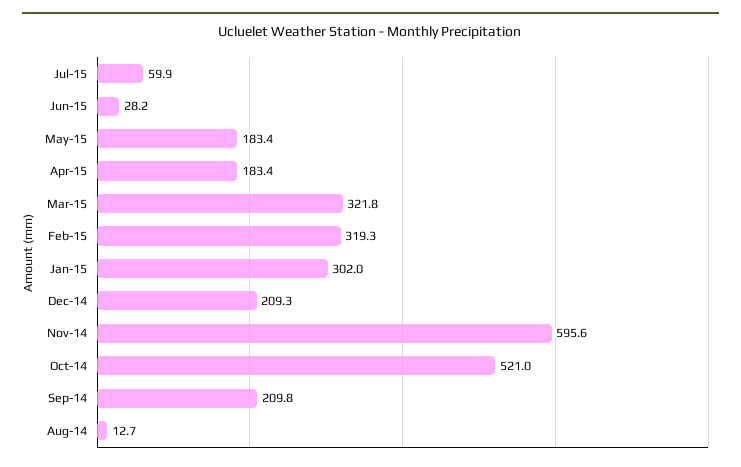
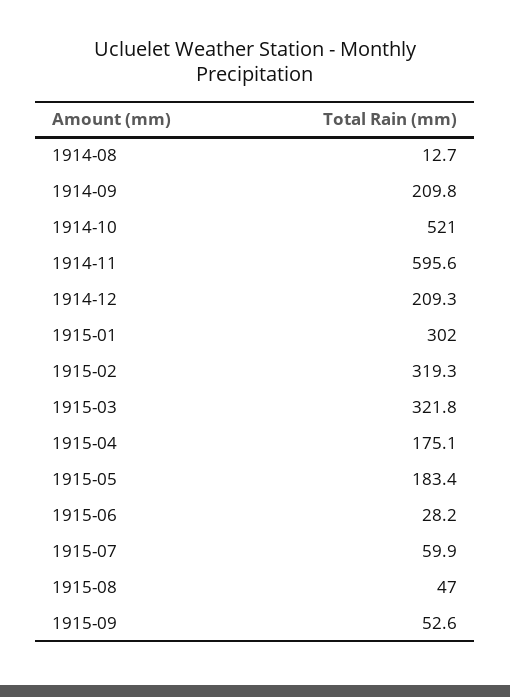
Apr-15: 183.4 -> 175.1
1915-08: none -> 47
1915-09: none -> 52.6

